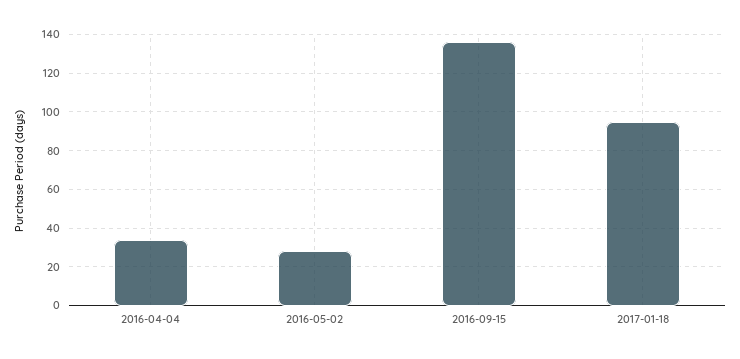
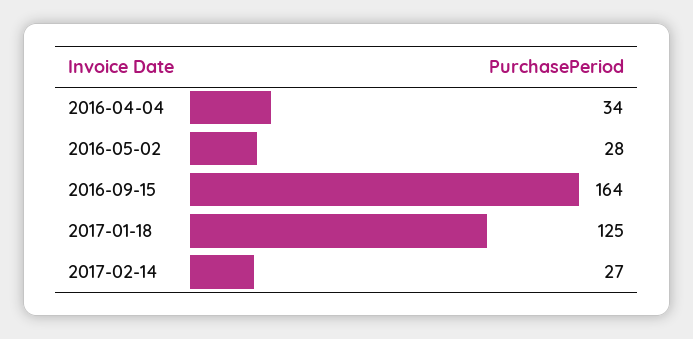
2016-09-15: 135 -> 164
2017-01-18: 95 -> 125
2017-02-14: none -> 27

